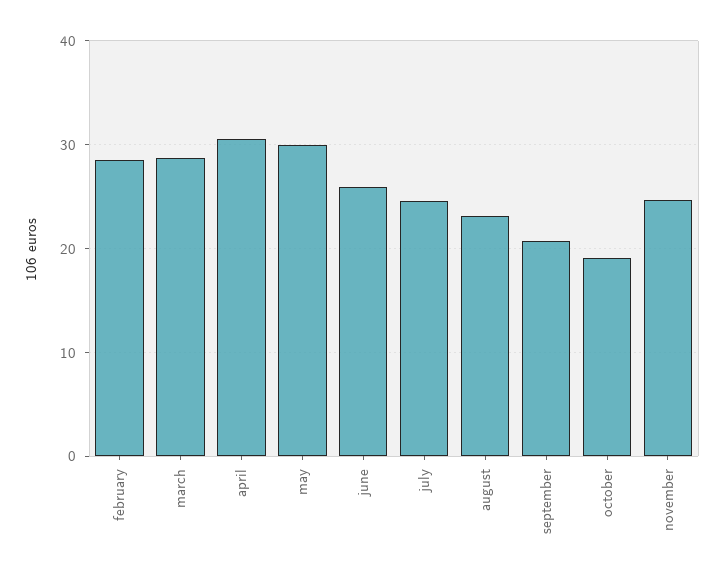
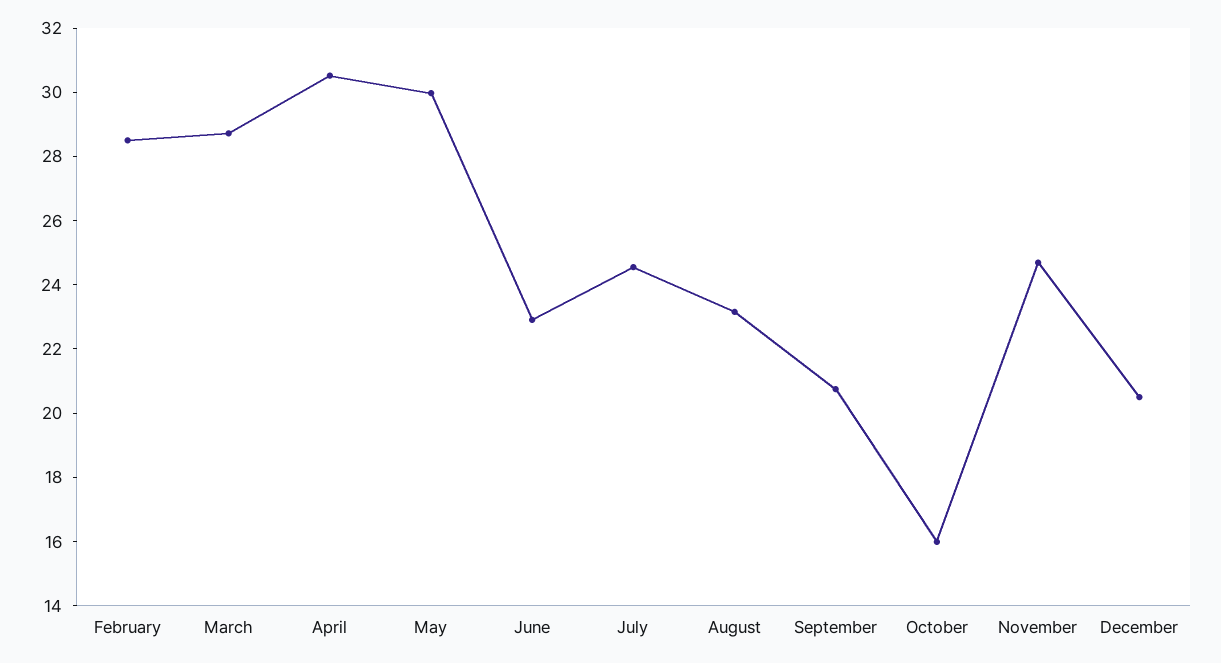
june: 26 -> 23
october: 19 -> 16
December: none -> 20.5

